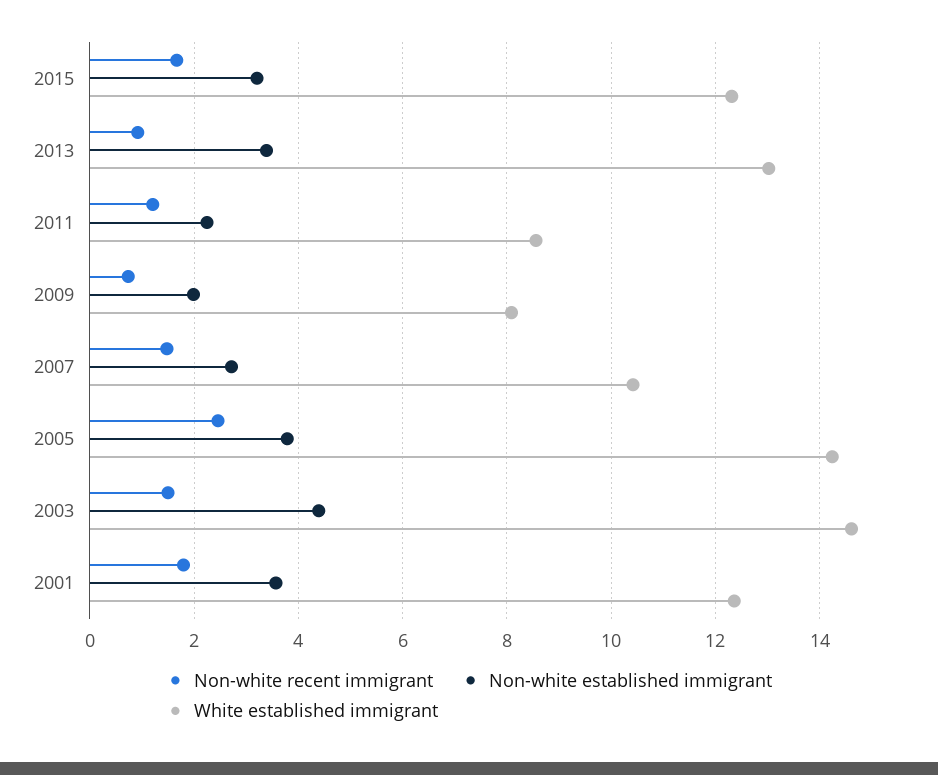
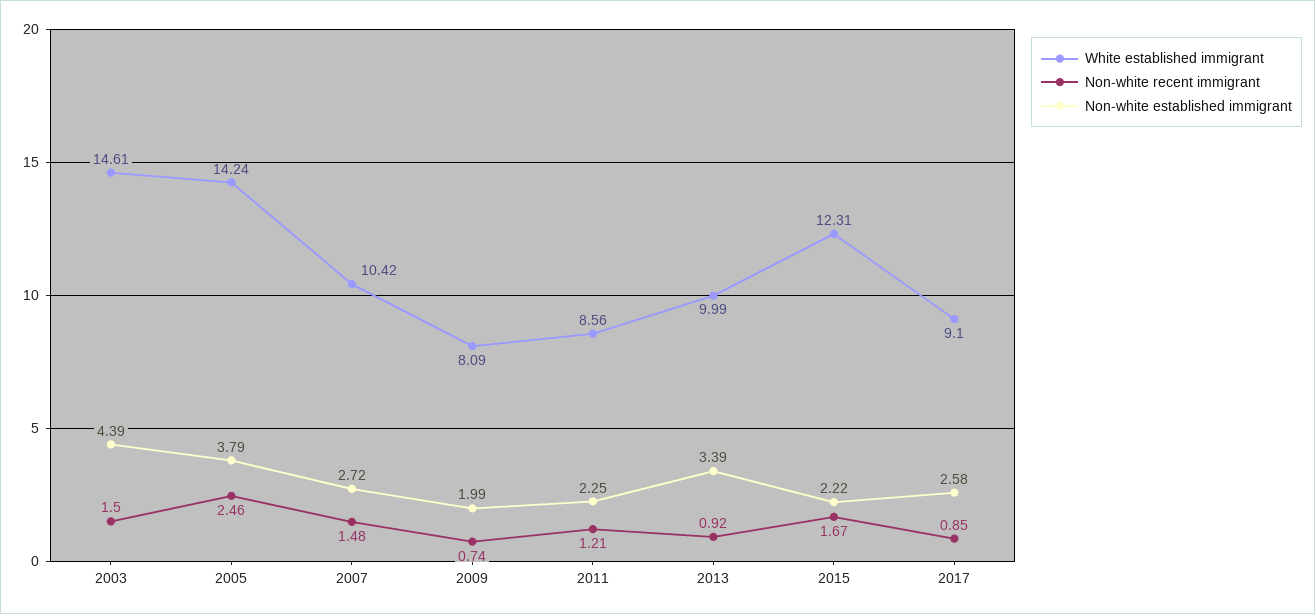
Non-white established immigrant, 2015: 3.2 -> 2.22
White established immigrant, 2013: 13 -> 9.99
Non-white recent immigrant, 2001: 1.8 -> none
Non-white established immigrant, 2001: 3.6 -> none
White established immigrant, 2001: 12.4 -> none
White established immigrant, 2017: none -> 9.1
Non-white recent immigrant, 2017: none -> 0.85
Non-white established immigrant, 2017: none -> 2.58

